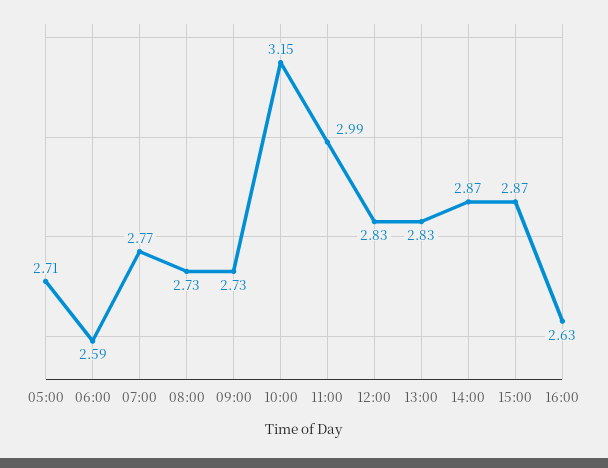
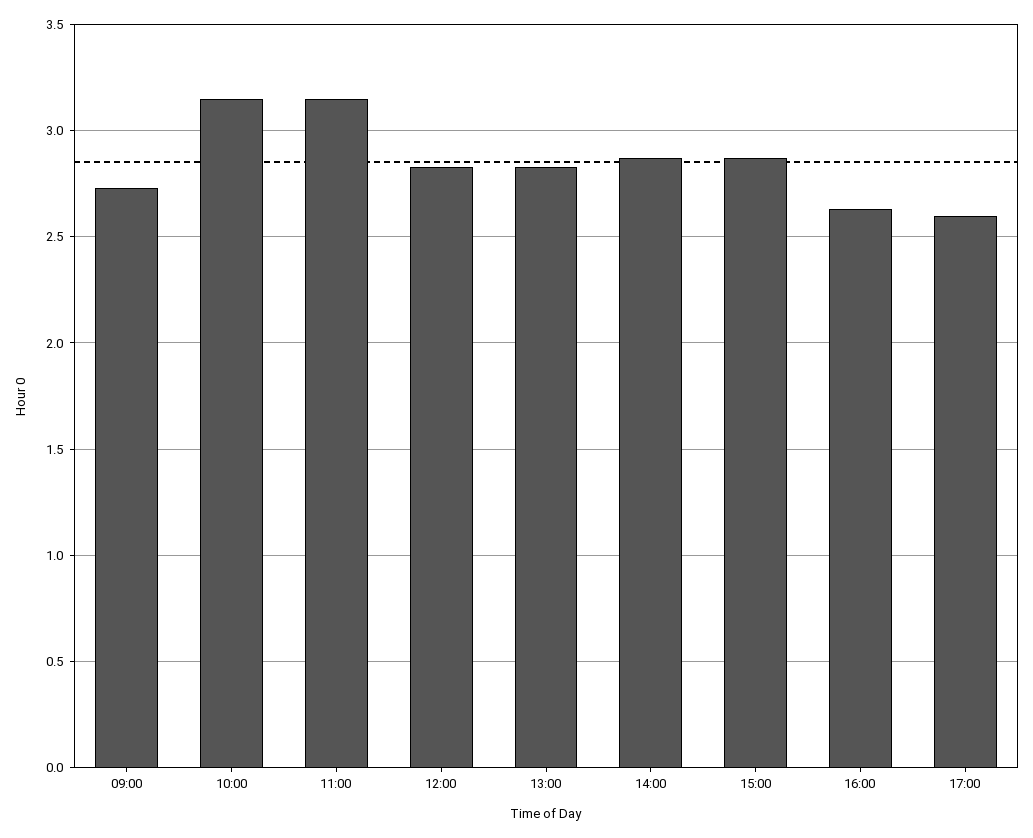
05:00: 2.71 -> none
06:00: 2.59 -> none
07:00: 2.77 -> none
08:00: 2.73 -> none
11:00: 2.99 -> 3.15
17:00: none -> 2.6

